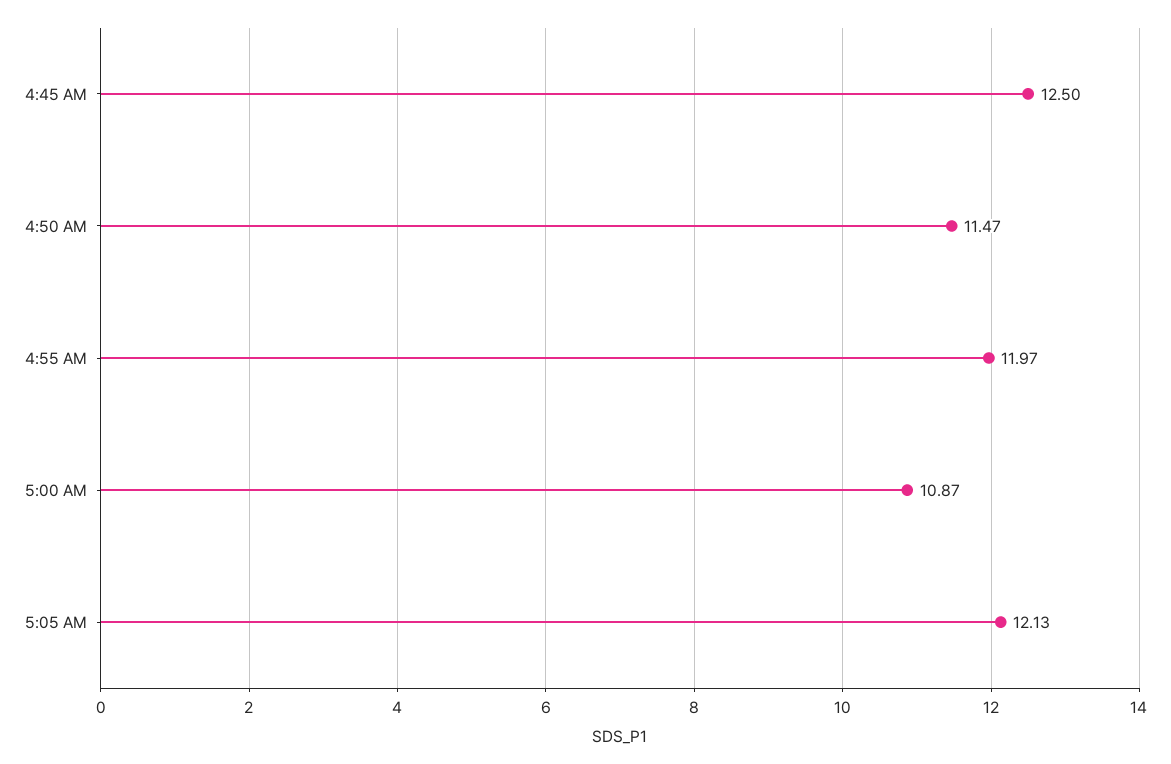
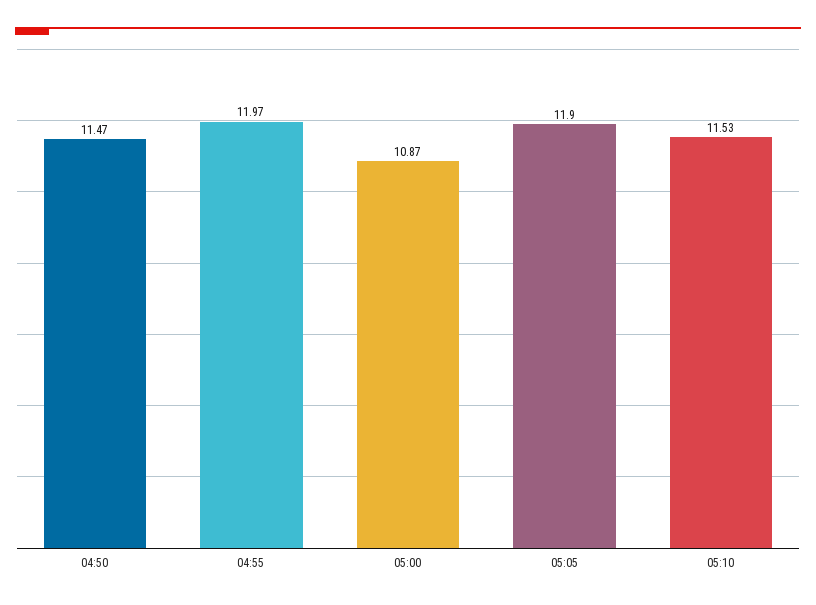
4:45 AM: 12.5 -> none
5:05 AM: 12.13 -> 11.9
05:10: none -> 11.53

